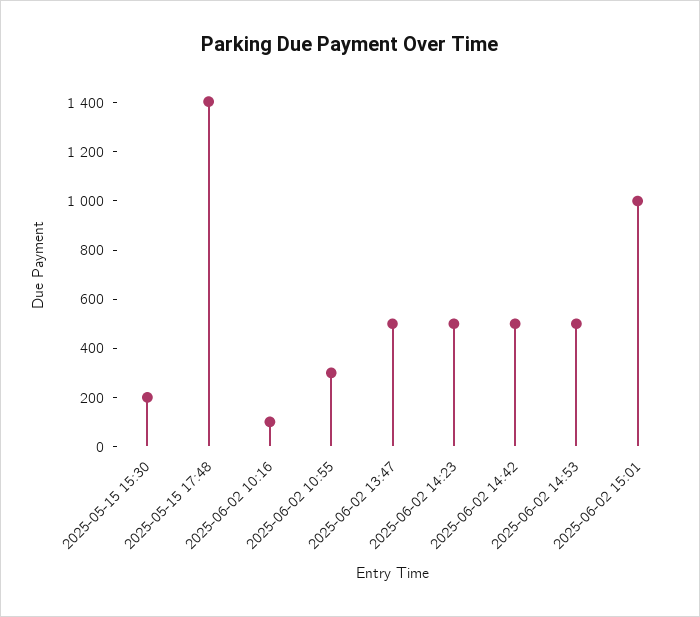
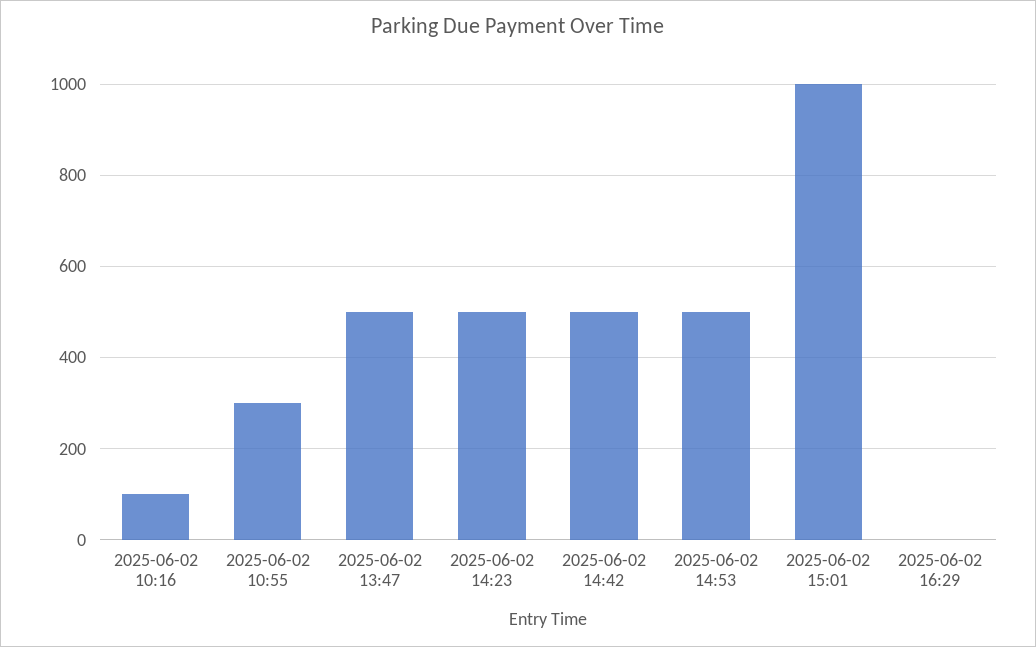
2025-05-15 15:30: 200 -> none
2025-05-15 17:48: 1400 -> none
2025-06-02 16:29: none -> 0

